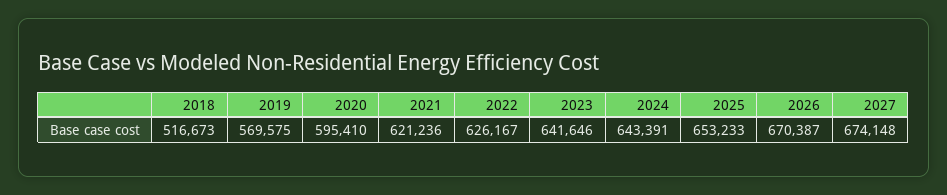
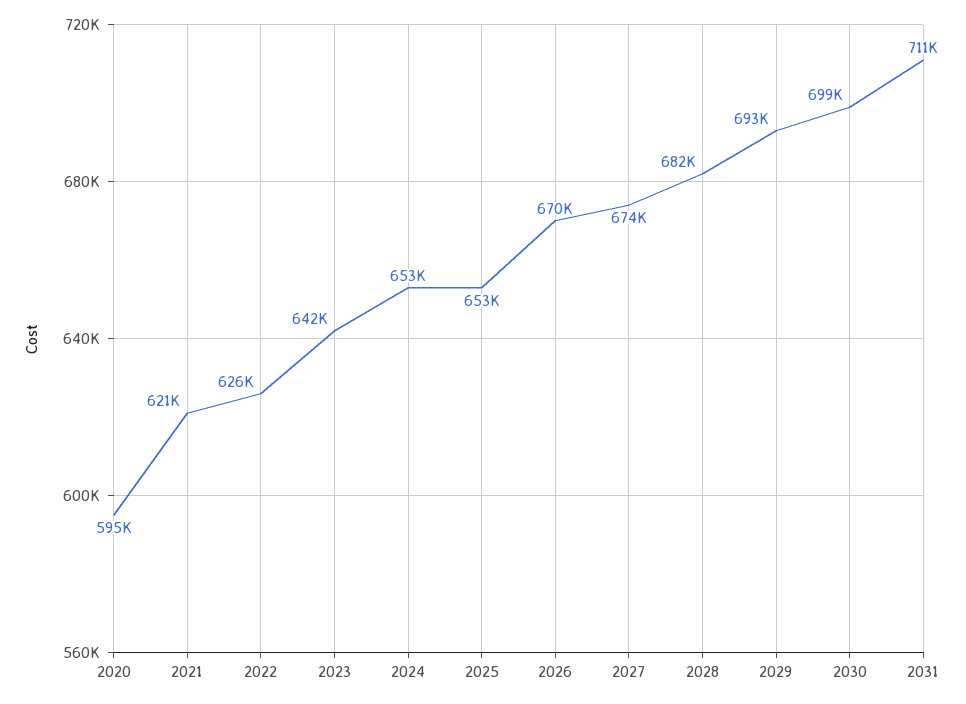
2018: 516673 -> none
2019: 569575 -> none
2024: 643391 -> 653000
2028: none -> 682000
2029: none -> 693000
2030: none -> 699000
2031: none -> 711000

